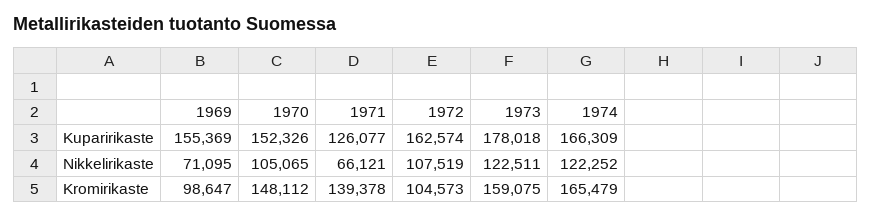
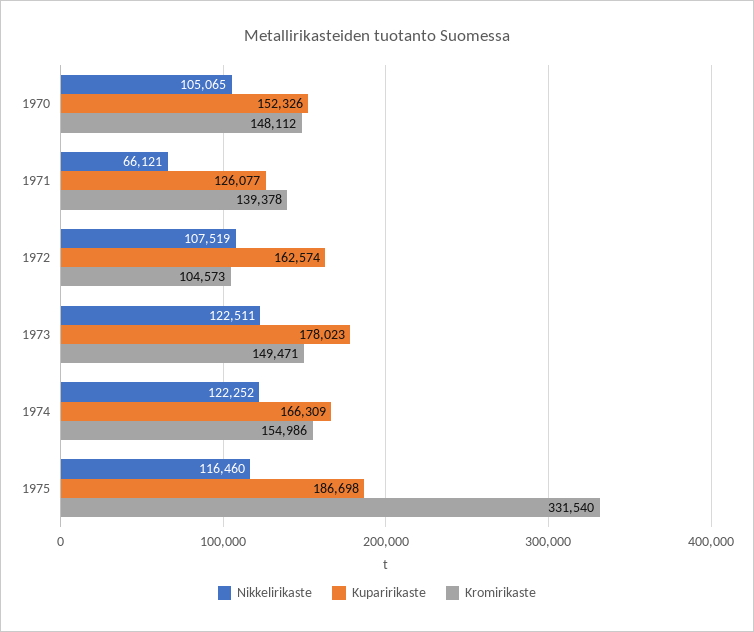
Kuparirikaste, 1969: 155369 -> none
Kuparirikaste, 1973: 178018 -> 178023
Nikkelirikaste, 1969: 71095 -> none
Kromirikaste, 1969: 98647 -> none
Kromirikaste, 1973: 159075 -> 149471
Kromirikaste, 1974: 165479 -> 154986
Nikkelirikaste, 1975: none -> 116460
Kuparirikaste, 1975: none -> 186698
Kromirikaste, 1975: none -> 331540

